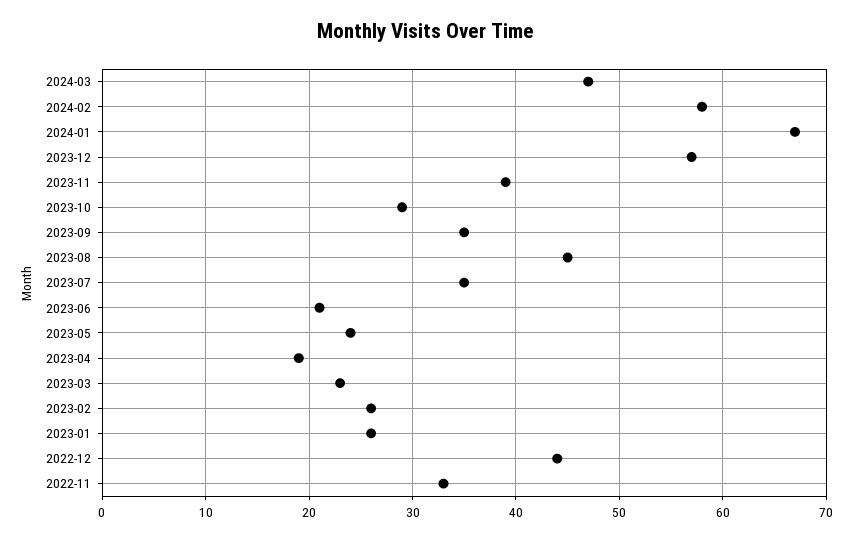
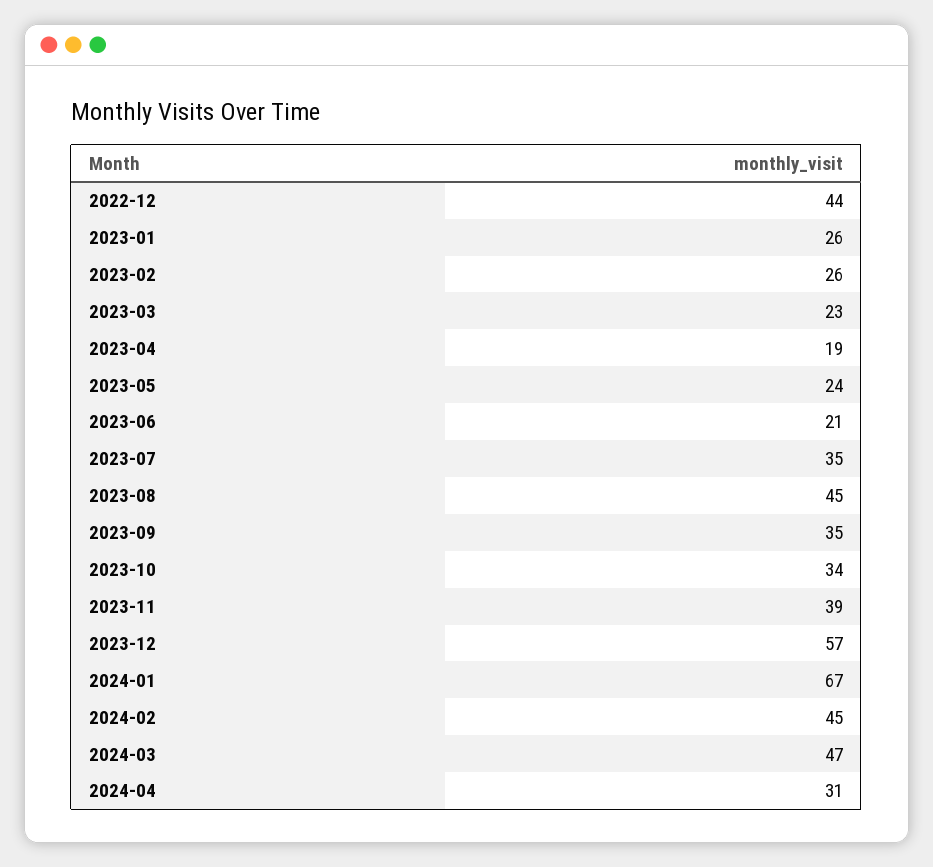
2024-02: 58 -> 45
2023-10: 29 -> 34
2022-11: 33 -> none
2024-04: none -> 31

